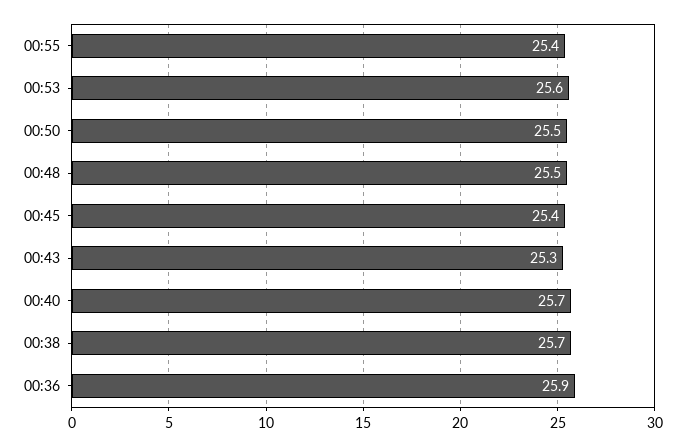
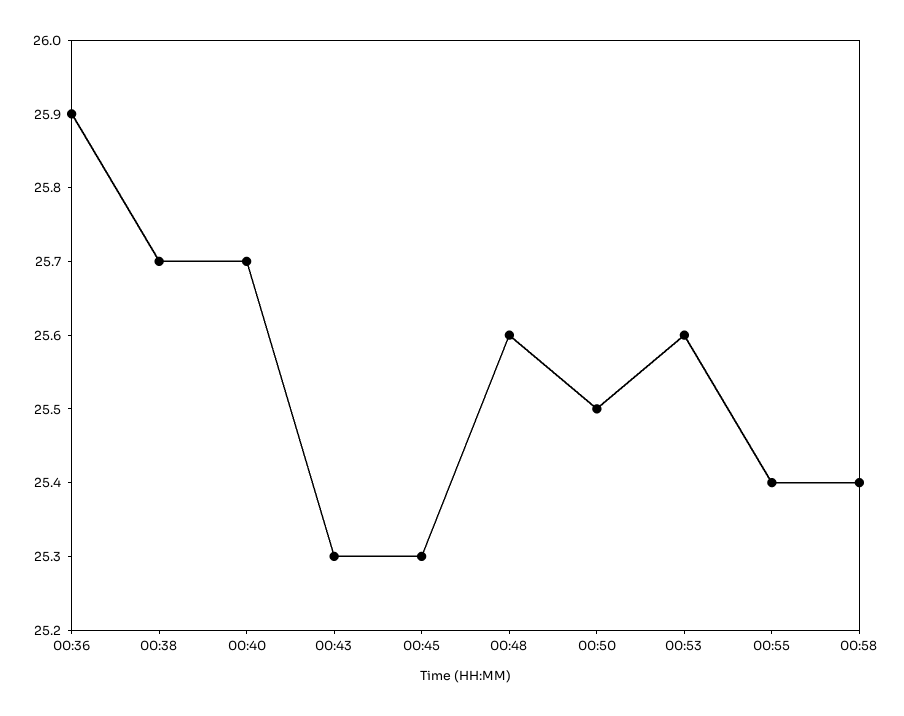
00:48: 25.5 -> 25.6
00:45: 25.4 -> 25.3
00:58: none -> 25.4

